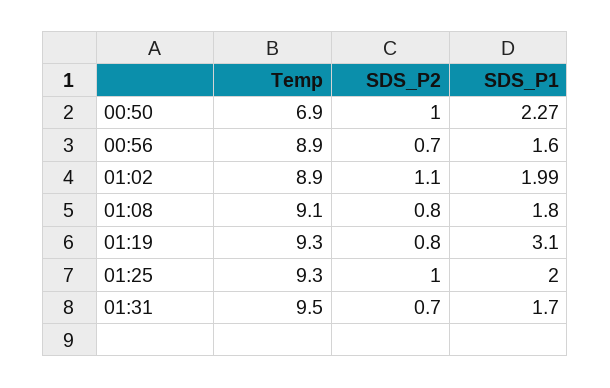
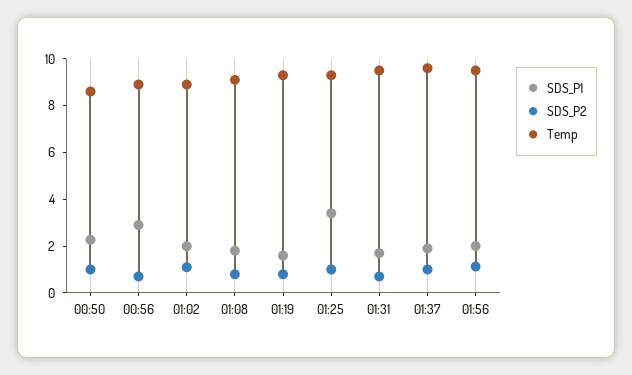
Temp, 00:50: 6.9 -> 8.5
SDS_P1, 00:56: 1.6 -> 3
SDS_P1, 01:19: 3.1 -> 1.5
SDS_P1, 01:25: 2 -> 3.5
SDS_P1, 01:37: none -> 2
SDS_P2, 01:37: none -> 1
Temp, 01:37: none -> 9.5
SDS_P1, 01:56: none -> 2
SDS_P2, 01:56: none -> 1
Temp, 01:56: none -> 9.5

